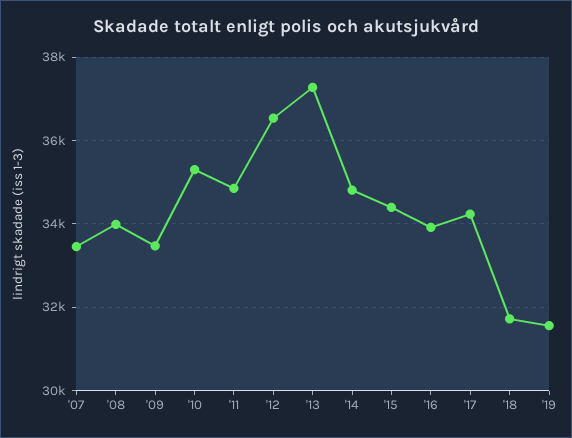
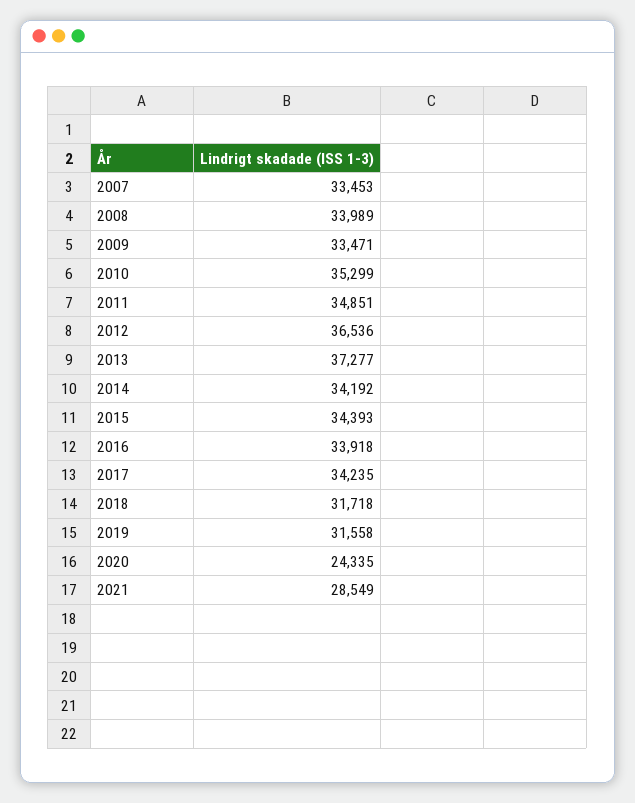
'14: 34800 -> 34192
2020: none -> 24335
2021: none -> 28549

